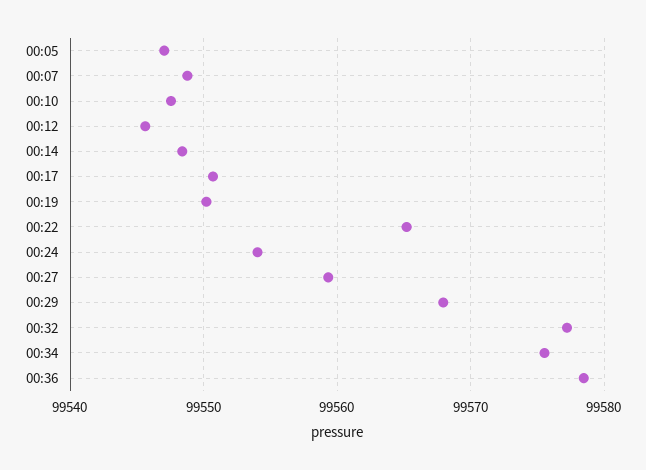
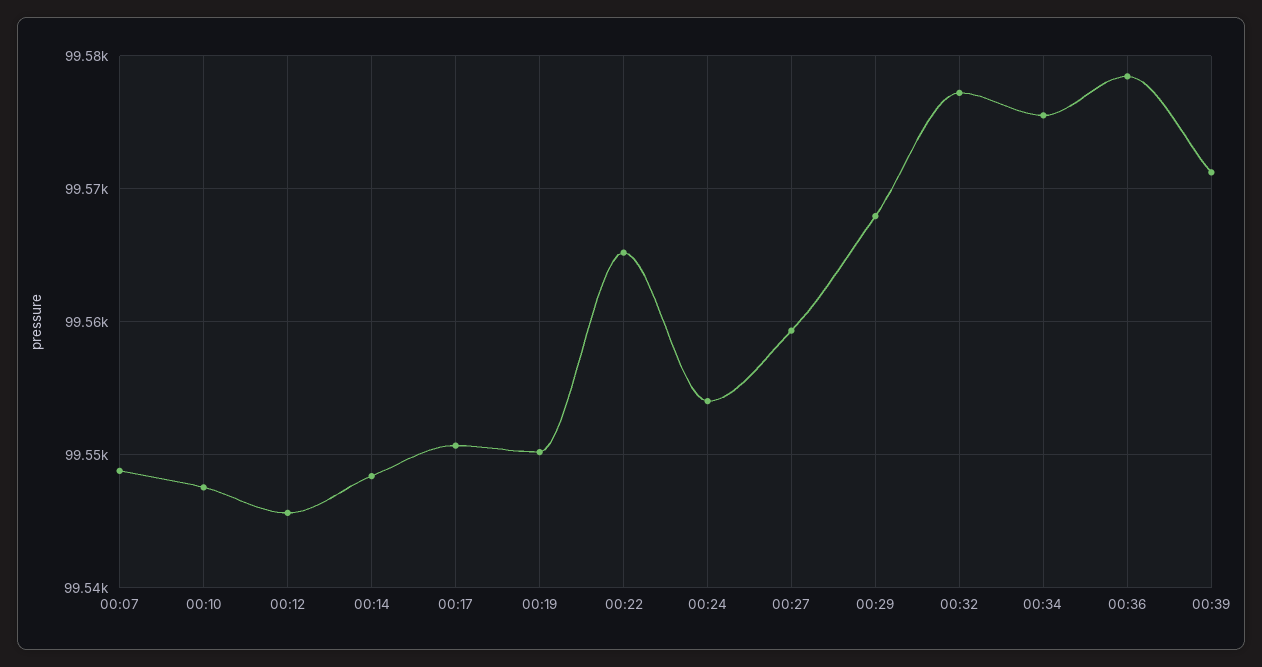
00:05: 99547 -> none
00:39: none -> 99571

